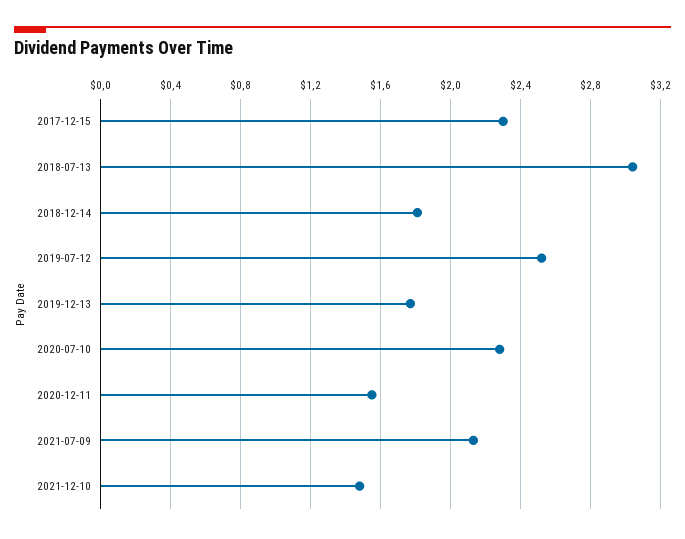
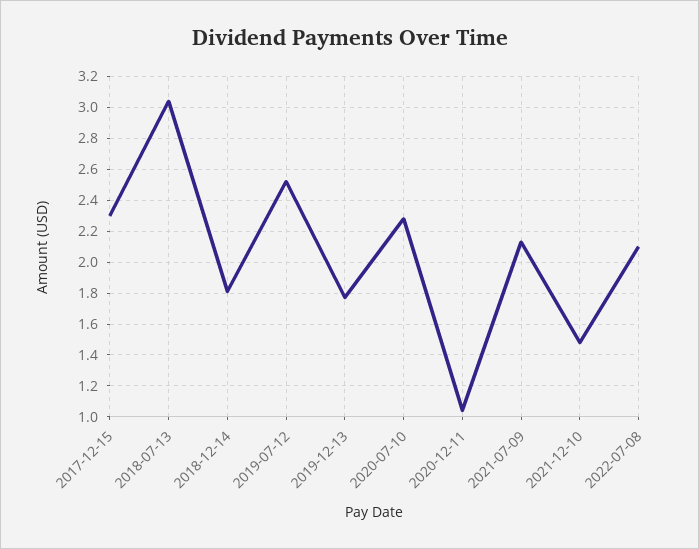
2020-12-11: 1.55 -> 1.05
2022-07-08: none -> 2.1

